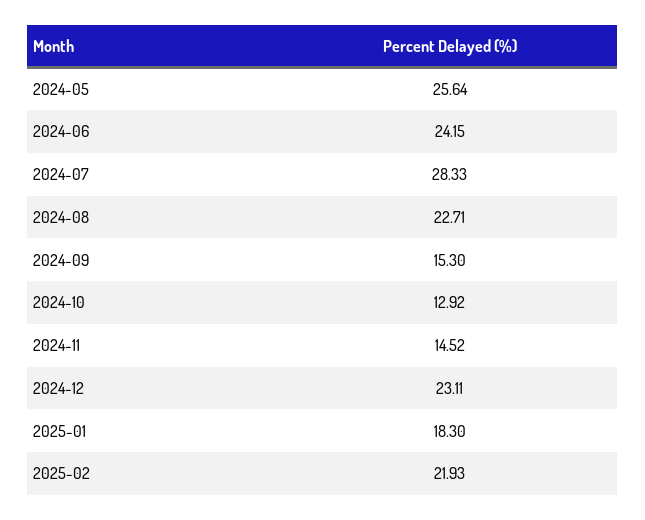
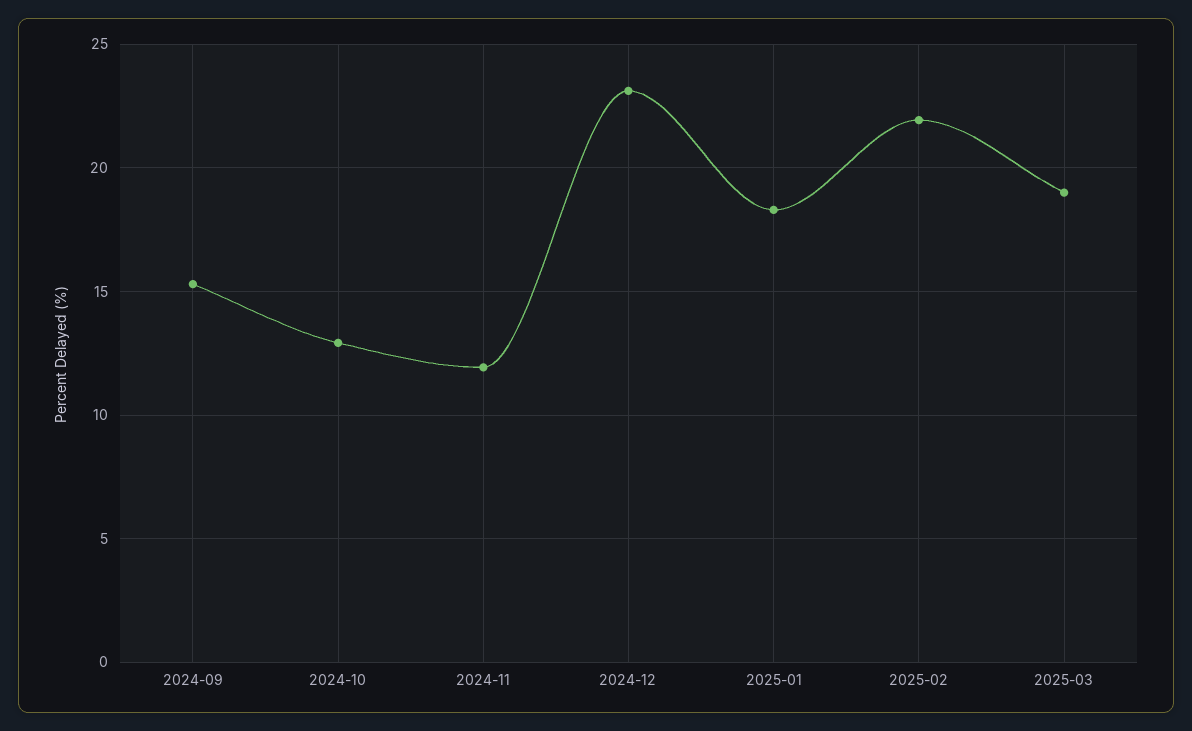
2024-05: 25.64 -> none
2024-06: 24.15 -> none
2024-07: 28.33 -> none
2024-08: 22.71 -> none
2024-11: 14.52 -> 12
2025-03: none -> 19

